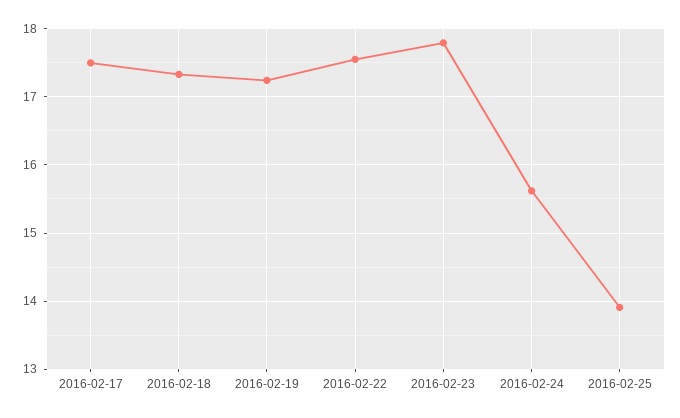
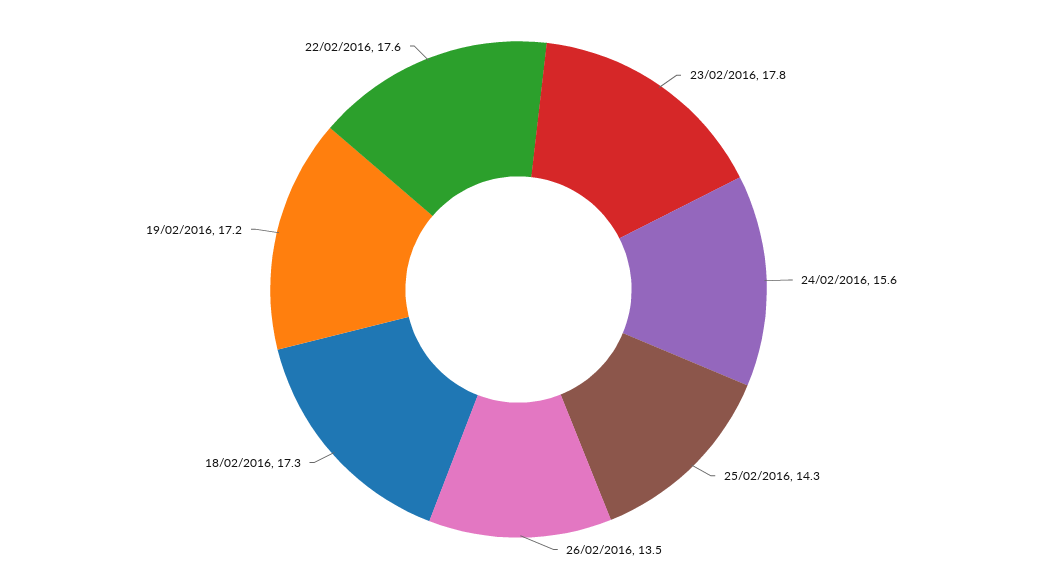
2016-02-17: 17.5 -> none
2016-02-25: 13.9 -> 14.3
26/02/2016: none -> 13.5

